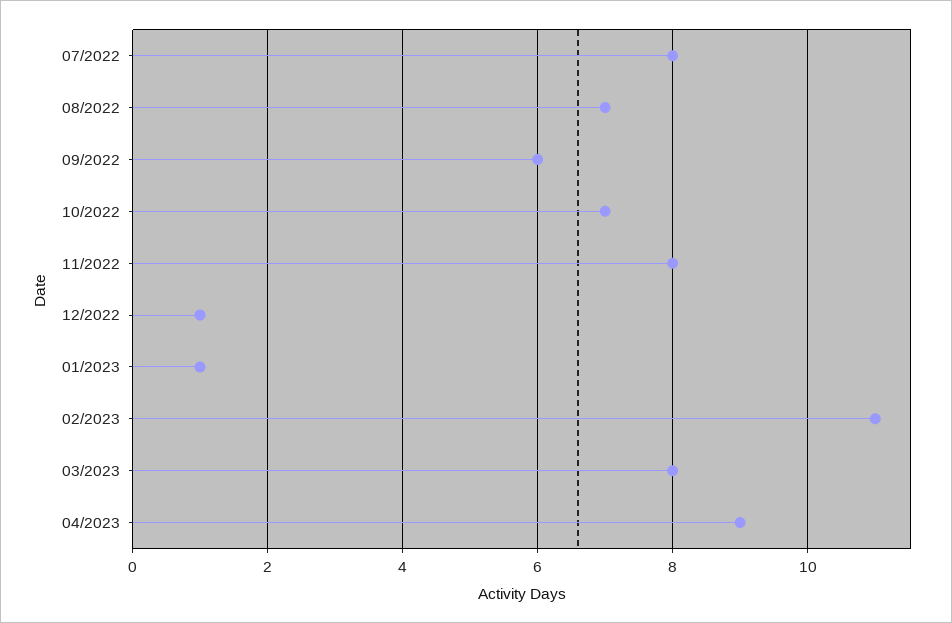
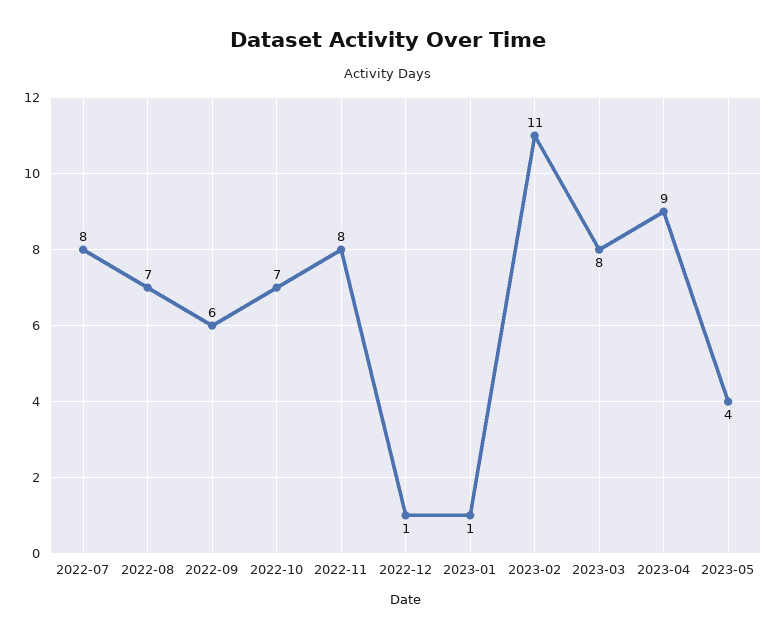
2023-05: none -> 4

